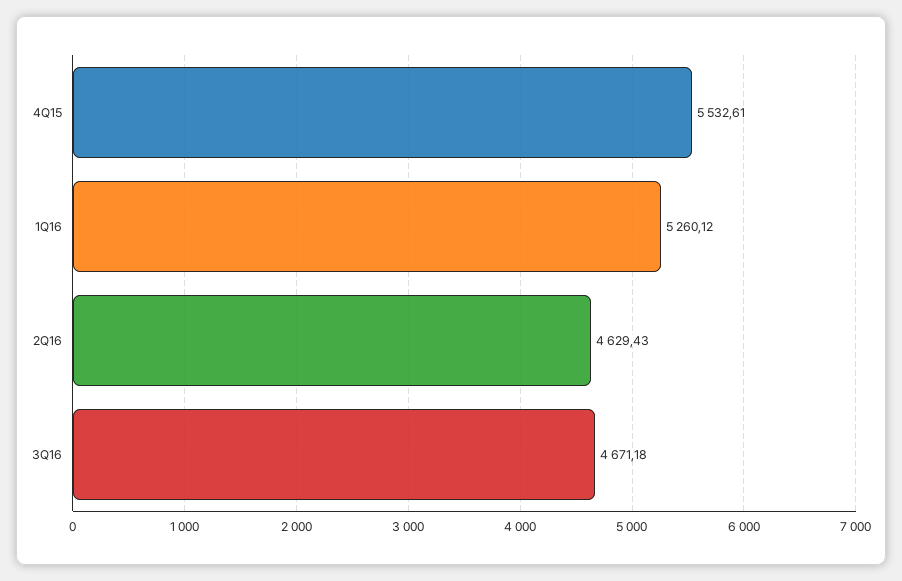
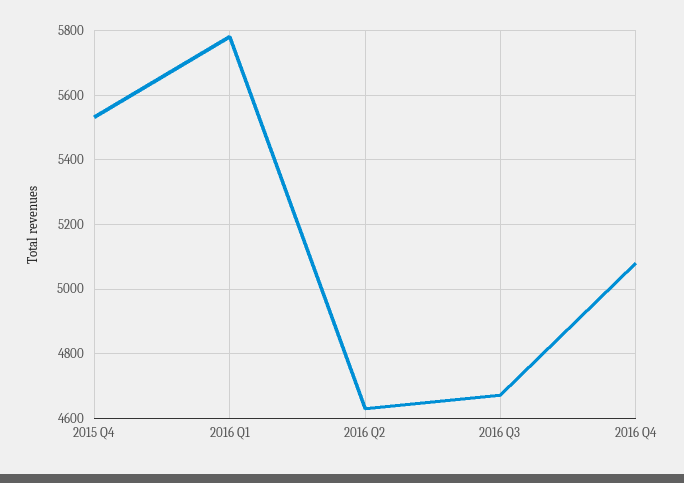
1Q16: 5260.12 -> 5780
2016 Q4: none -> 5080

